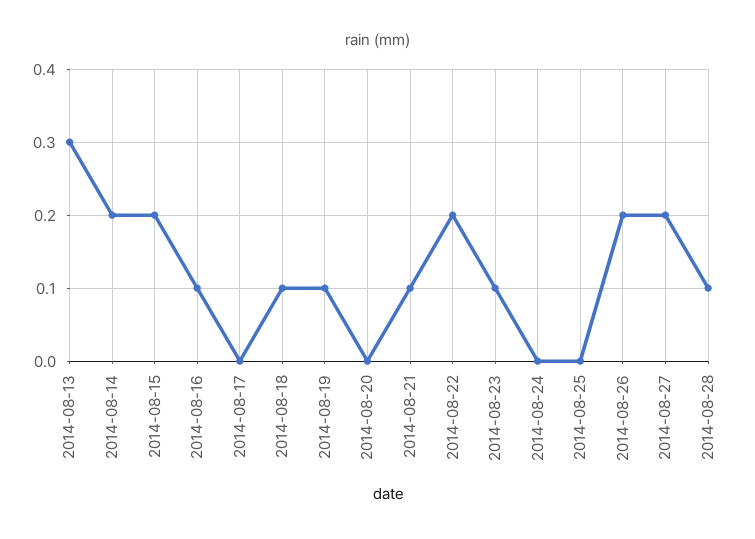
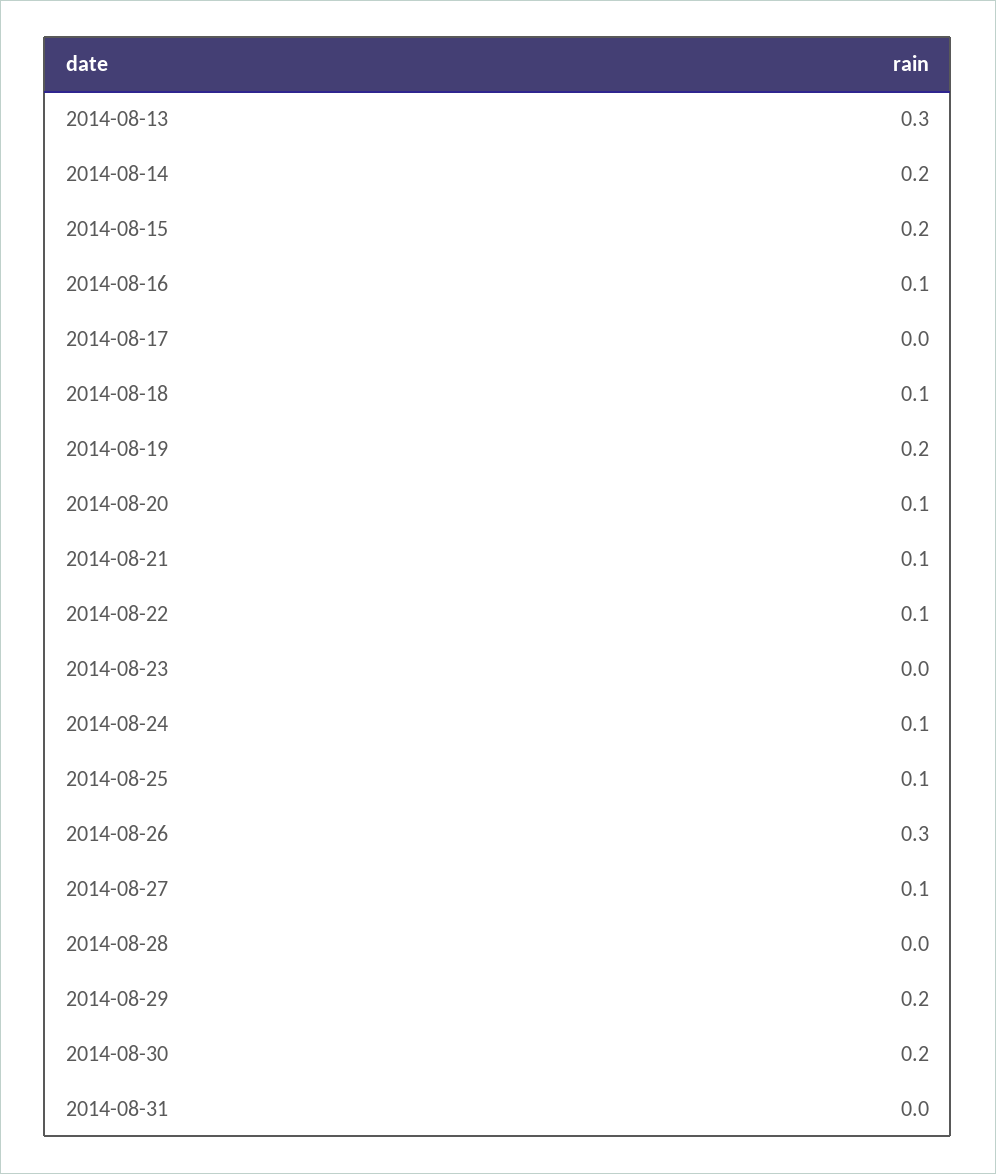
2014-08-19: 0.1 -> 0.2
2014-08-20: 0 -> 0.1
2014-08-22: 0.2 -> 0.1
2014-08-23: 0.1 -> 0
2014-08-24: 0 -> 0.1
2014-08-25: 0 -> 0.1
2014-08-26: 0.2 -> 0.3
2014-08-27: 0.2 -> 0.1
2014-08-28: 0.1 -> 0
2014-08-29: none -> 0.2
2014-08-30: none -> 0.2
2014-08-31: none -> 0

